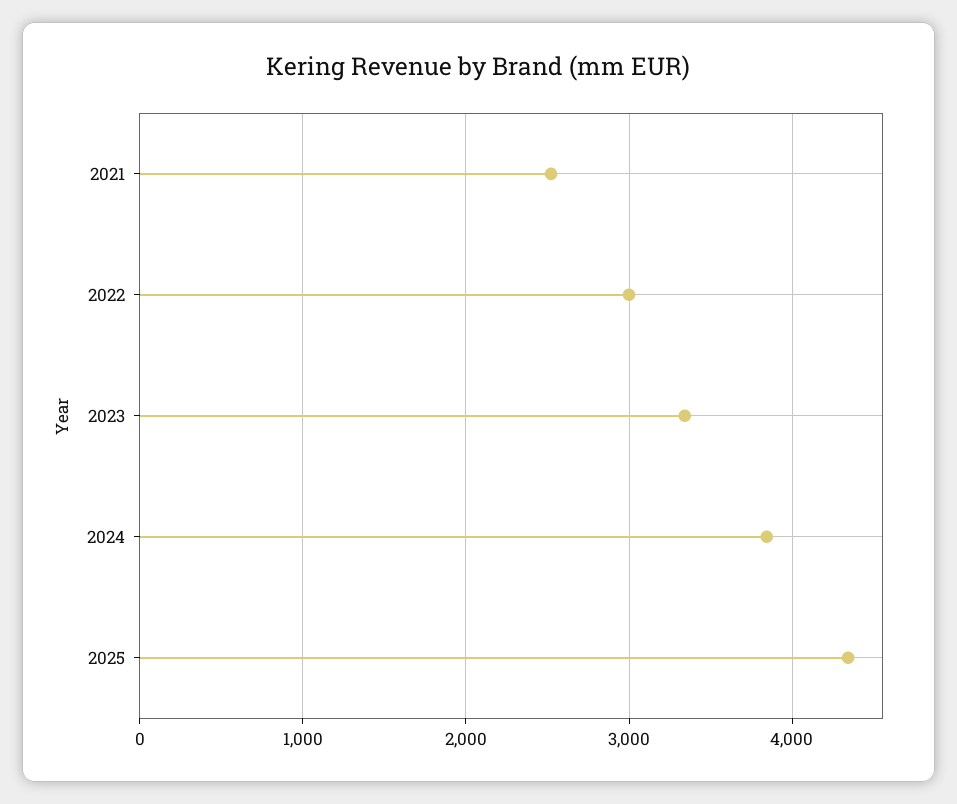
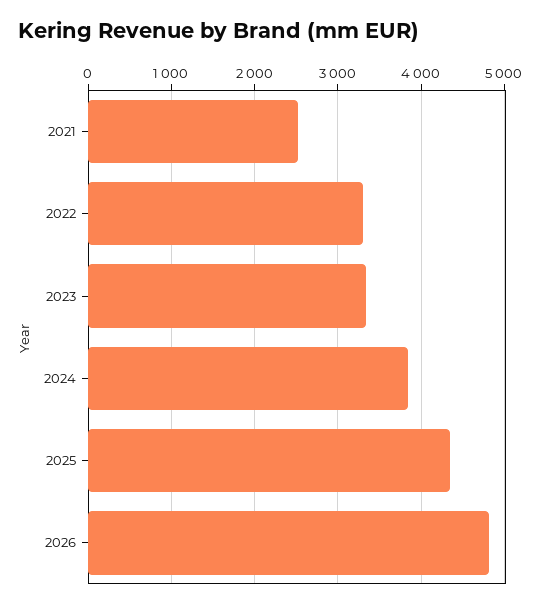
2022: 3000 -> 3300
2026: none -> 4800

